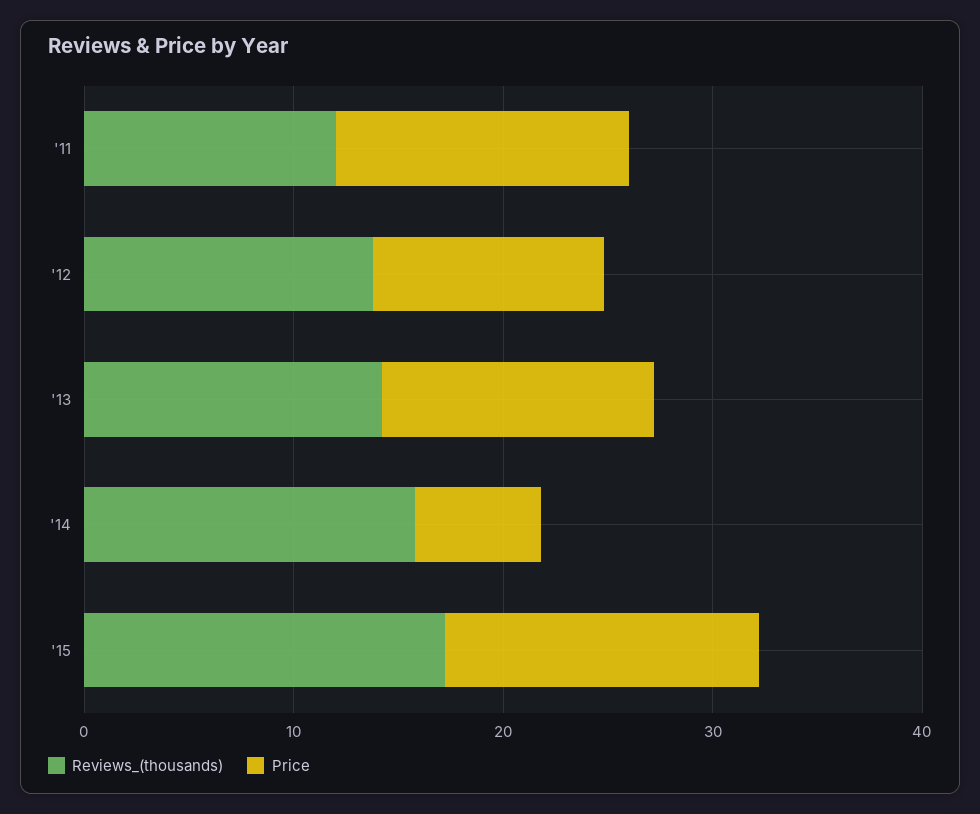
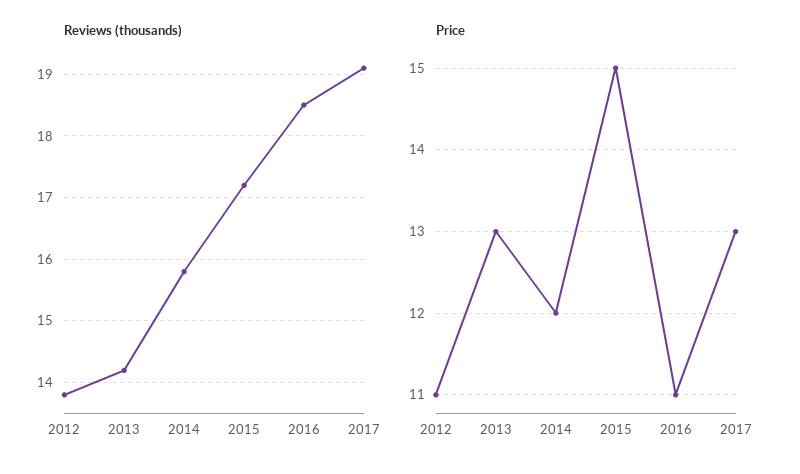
Reviews_(thousands), '11: 12 -> none
Price, '11: 14 -> none
Price, '14: 6 -> 12
Reviews_(thousands), 2016: none -> 18.5
Reviews_(thousands), 2017: none -> 19.1
Price, 2016: none -> 11
Price, 2017: none -> 13

